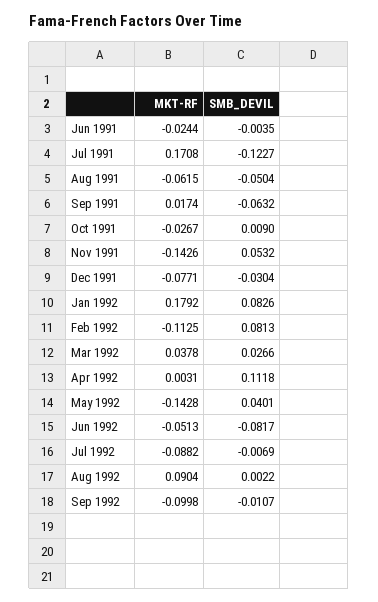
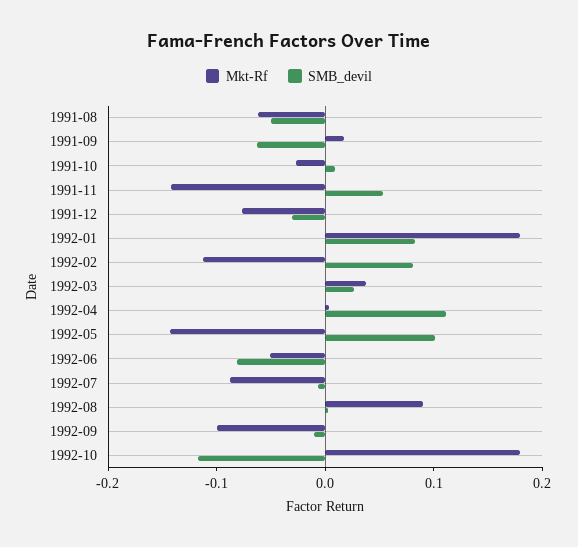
MKT-RF, Jun 1991: -0.0244 -> none
SMB_DEVIL, Jun 1991: -0.0035 -> none
MKT-RF, Jul 1991: 0.1708 -> none
SMB_DEVIL, Jul 1991: -0.1227 -> none
SMB_DEVIL, May 1992: 0.0401 -> 0.1
MKT-RF, 1992-10: none -> 0.18
SMB_DEVIL, 1992-10: none -> -0.12

